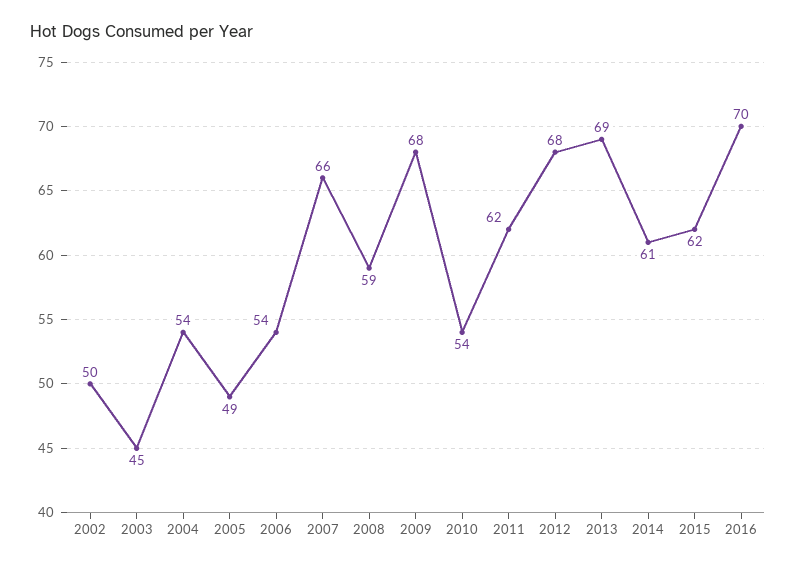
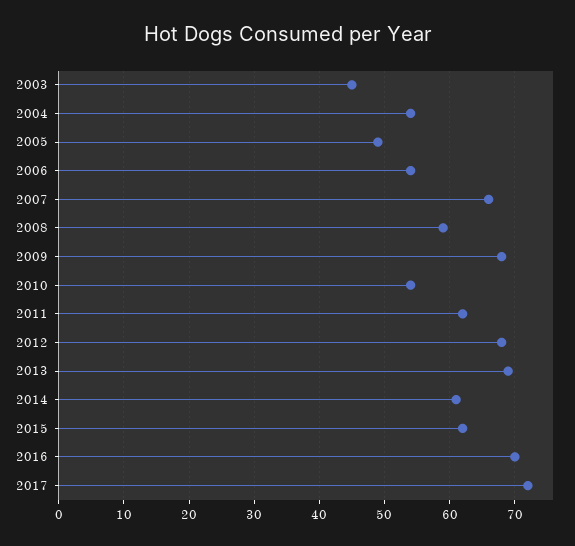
2002: 50 -> none
2017: none -> 72

